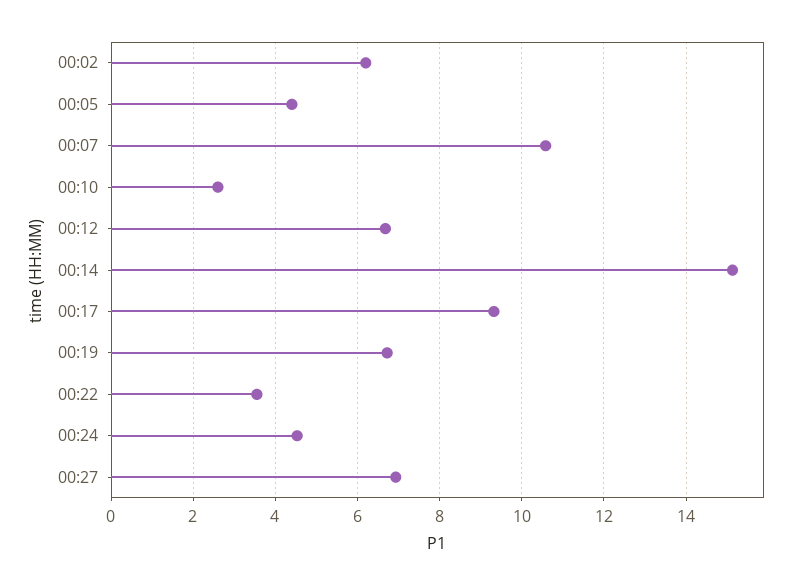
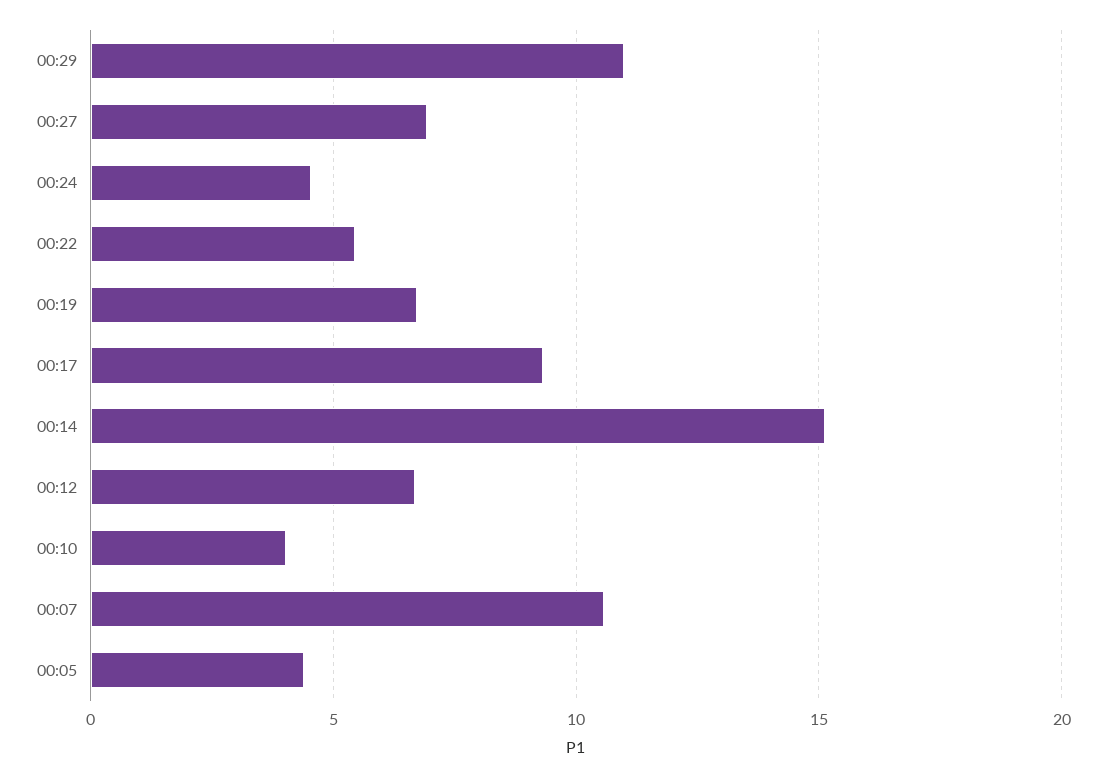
00:02: 6.2 -> none
00:10: 2.6 -> 4
00:22: 3.6 -> 5.5
00:29: none -> 11

